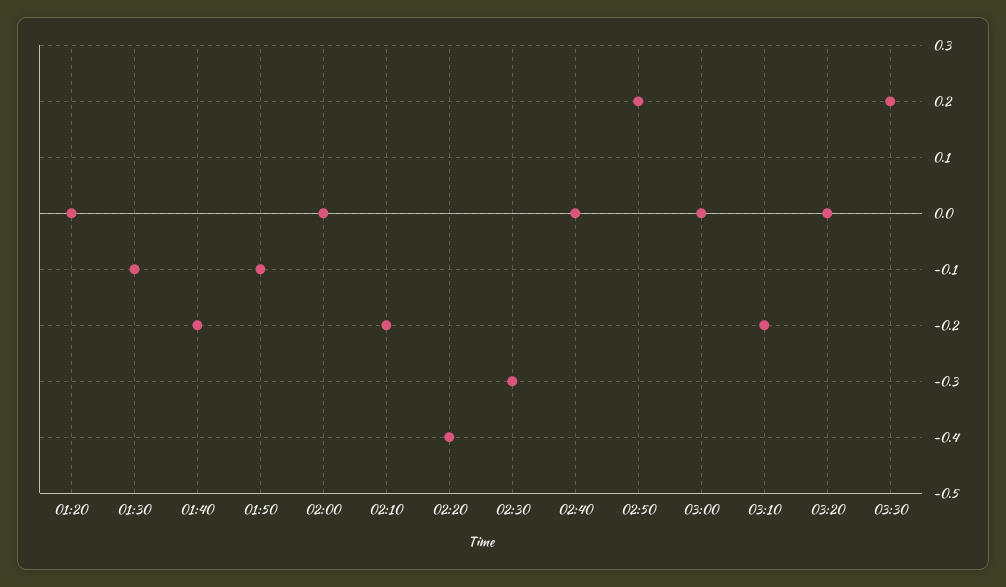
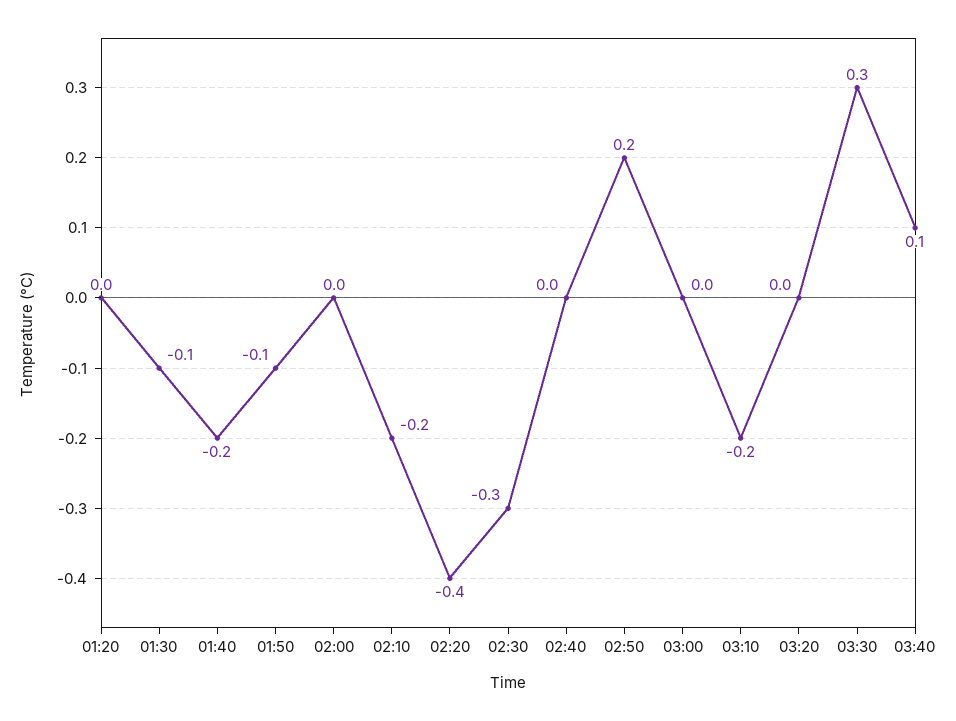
03:30: 0.2 -> 0.3
03:40: none -> 0.1

